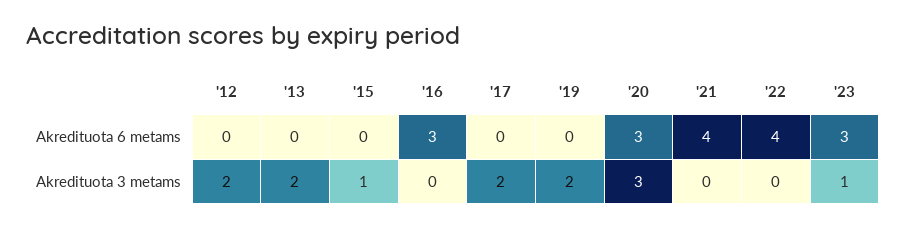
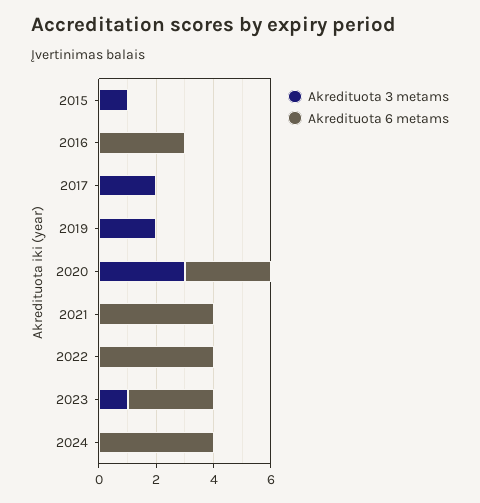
Akredituota 6 metams, '12: 0 -> none
Akredituota 6 metams, '13: 0 -> none
Akredituota 3 metams, '12: 2 -> none
Akredituota 3 metams, '13: 2 -> none
Akredituota 3 metams, 2024: none -> 0
Akredituota 6 metams, 2024: none -> 4

